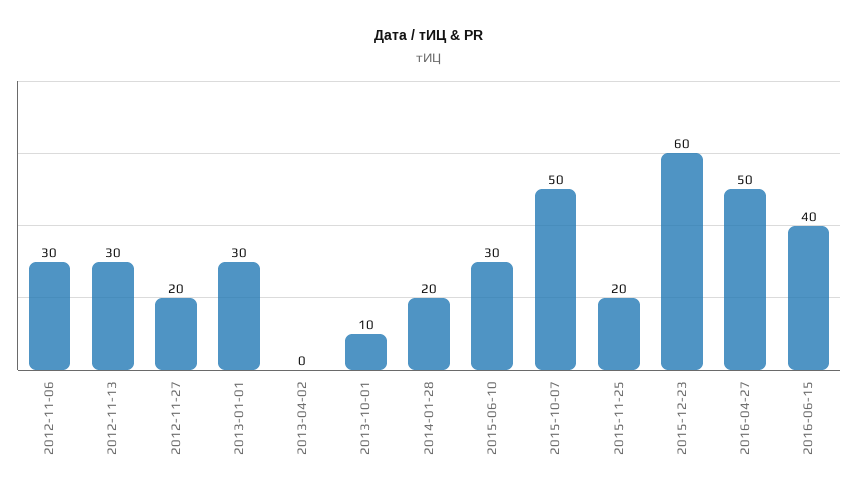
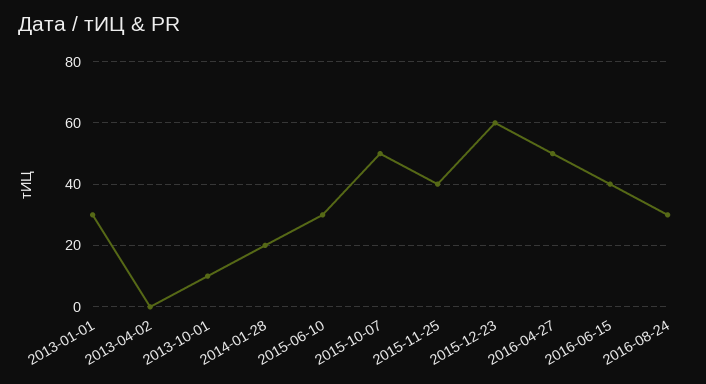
2012-11-06: 30 -> none
2012-11-13: 30 -> none
2012-11-27: 20 -> none
2015-11-25: 20 -> 40
2016-08-24: none -> 30

